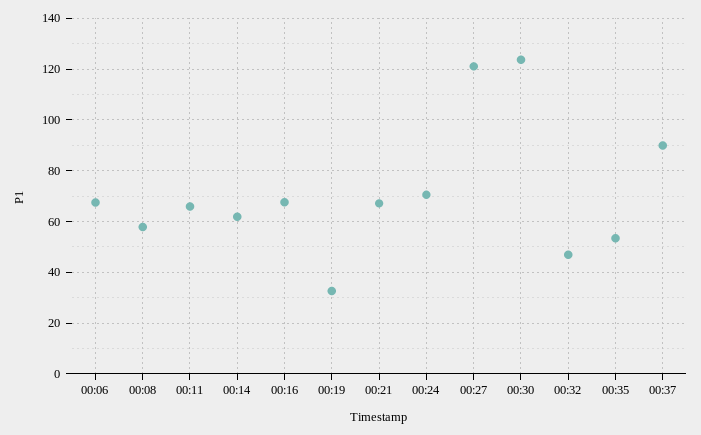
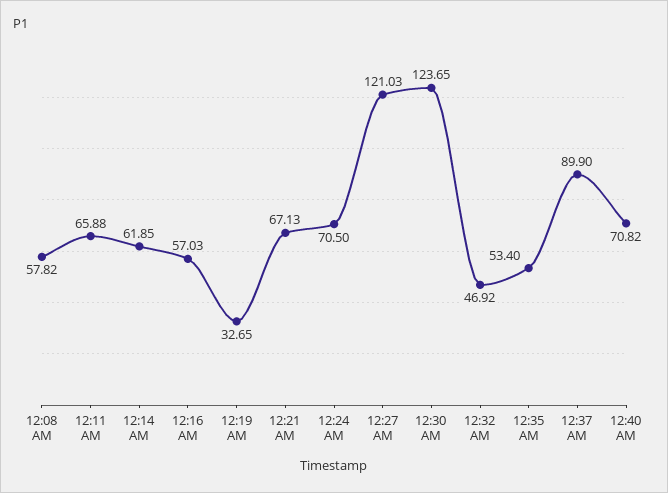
00:06: 67.5 -> none
00:16: 67.5 -> 57.03
12:40 AM: none -> 70.82

